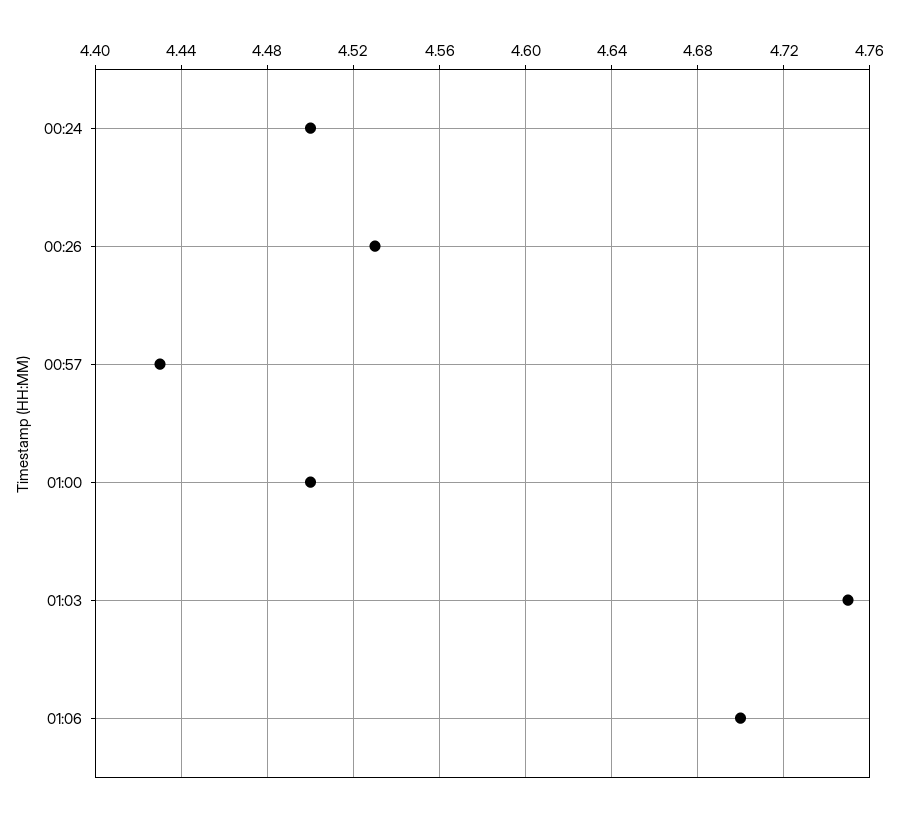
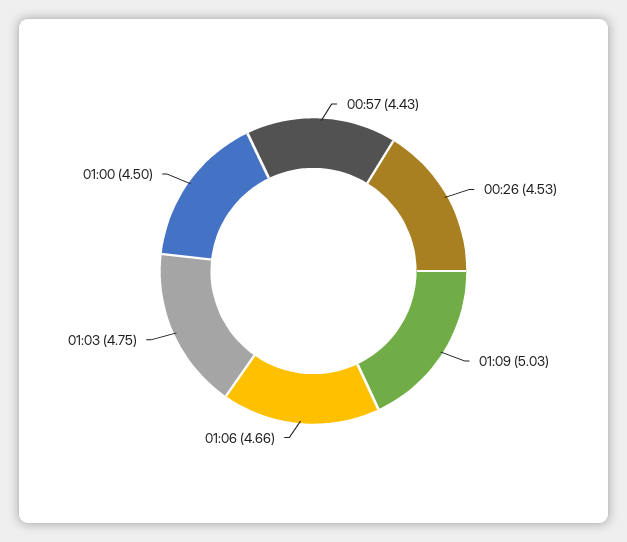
00:24: 4.5 -> none
01:06: 4.7 -> 4.66
01:09: none -> 5.03

